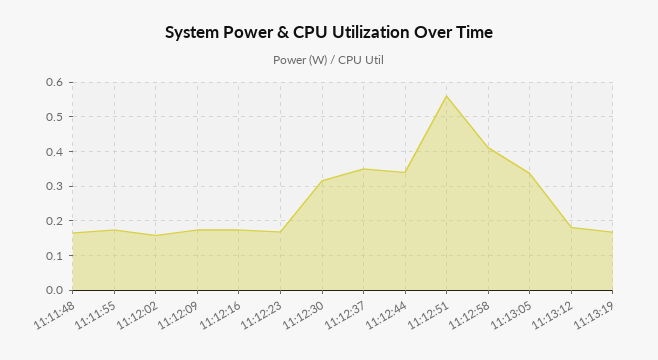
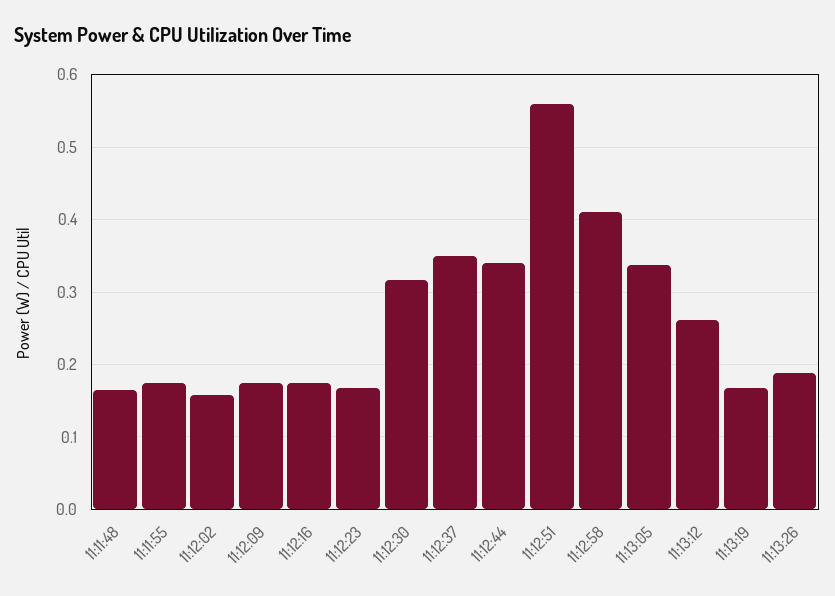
11:13:12: 0.18 -> 0.26
11:13:26: none -> 0.19

